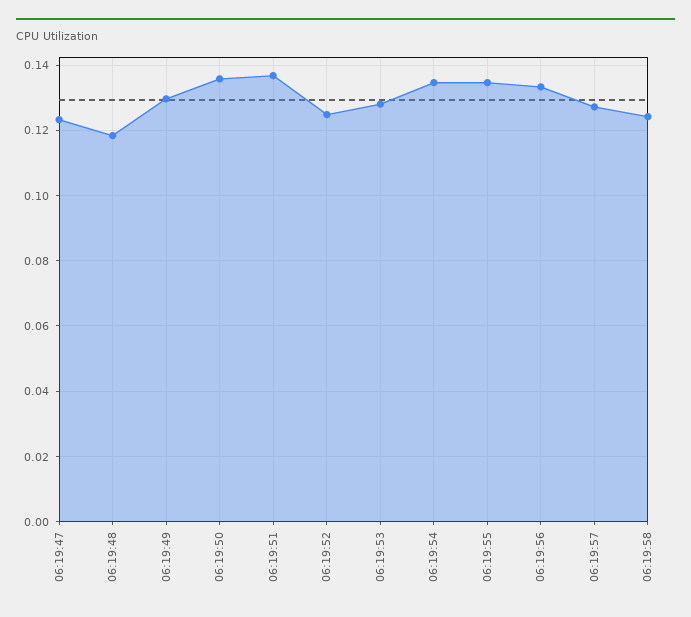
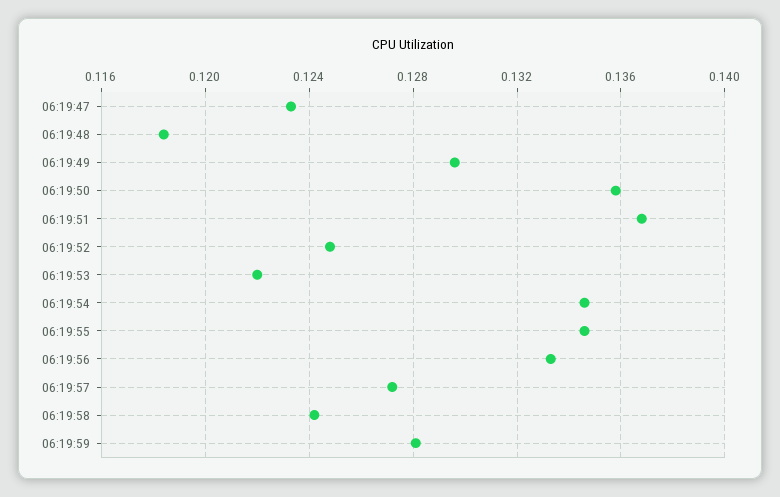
06:19:53: 0.128 -> 0.122
06:19:59: none -> 0.128

